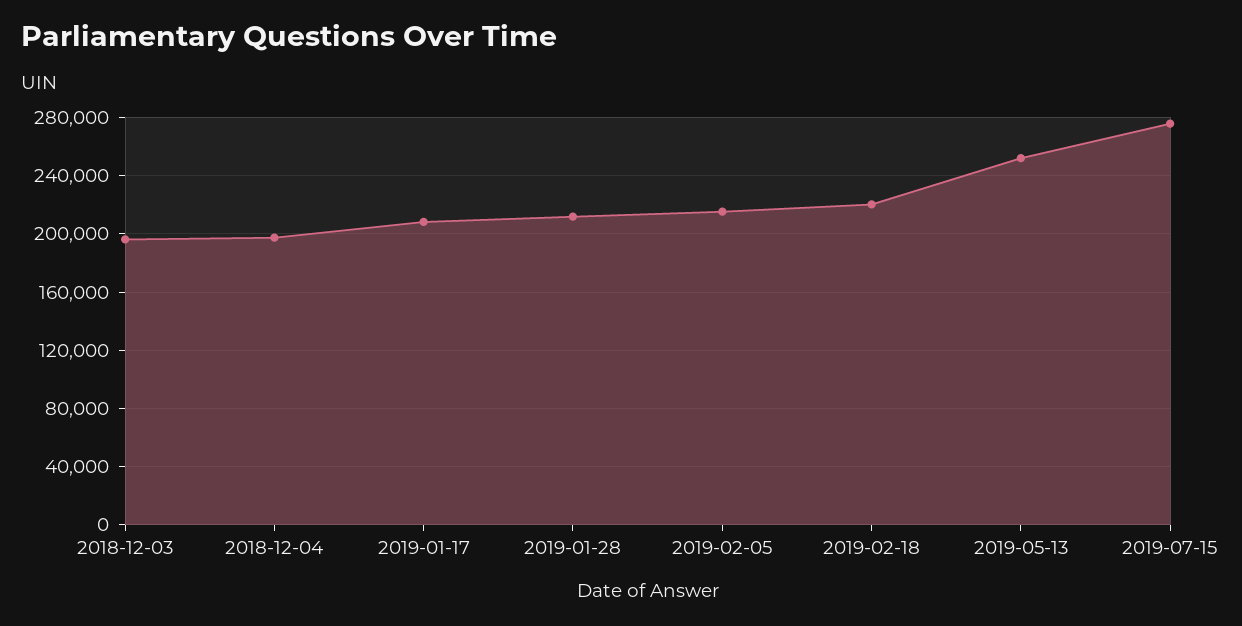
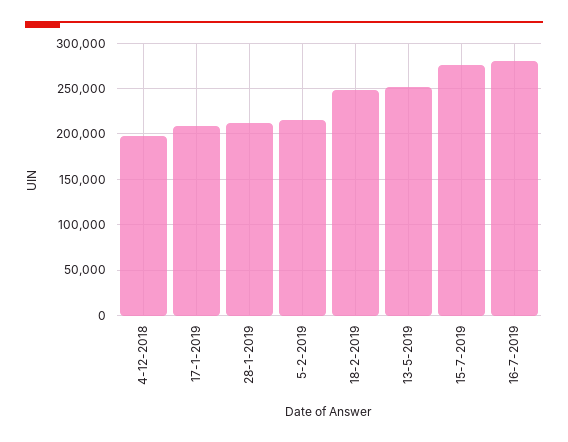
2018-12-03: 195000 -> none
2019-02-18: 220000 -> 250000
16-7-2019: none -> 280000

